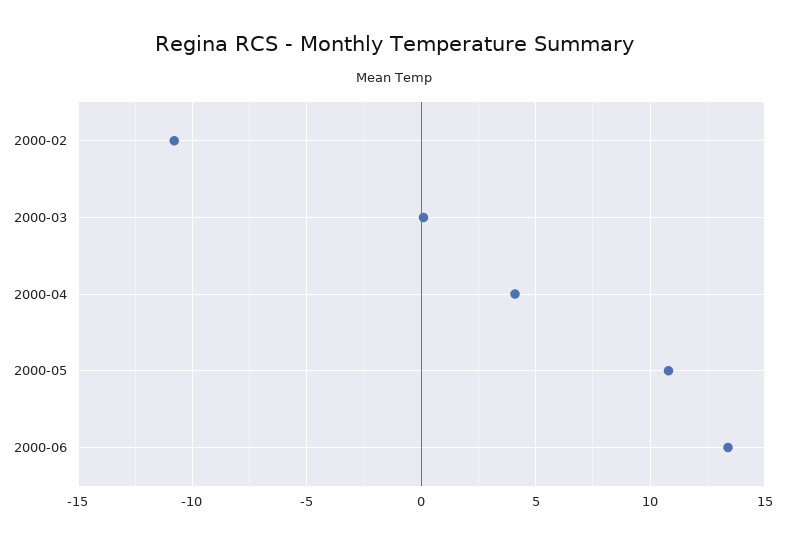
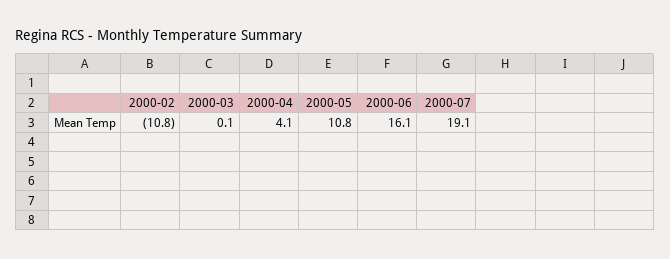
2000-06: 13.5 -> 16.1
2000-07: none -> 19.1

